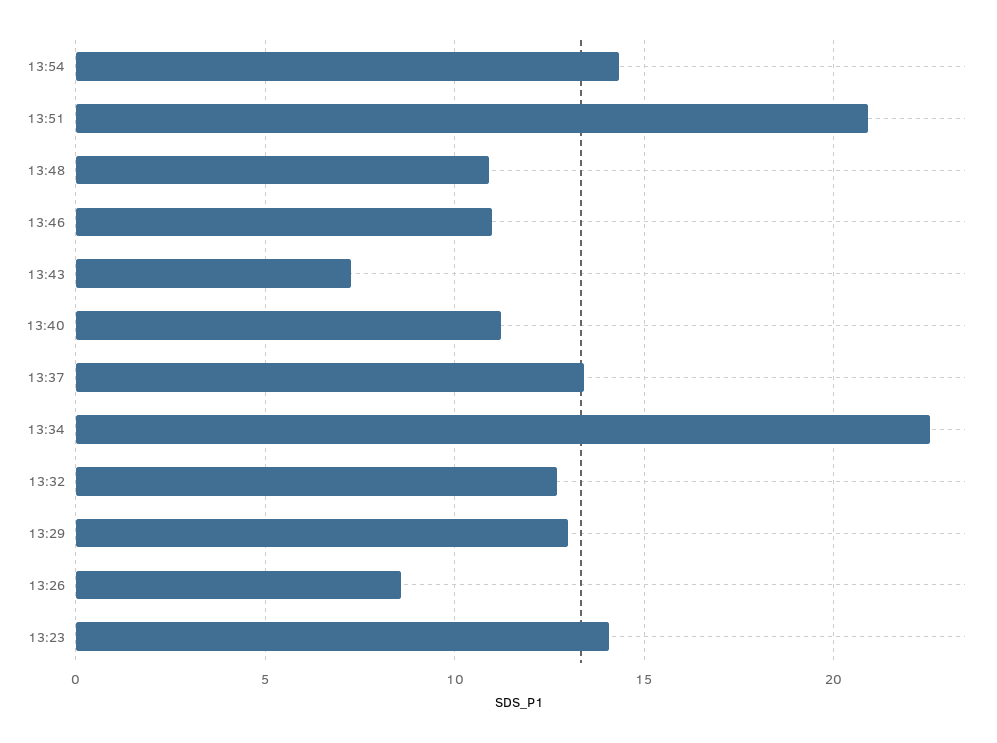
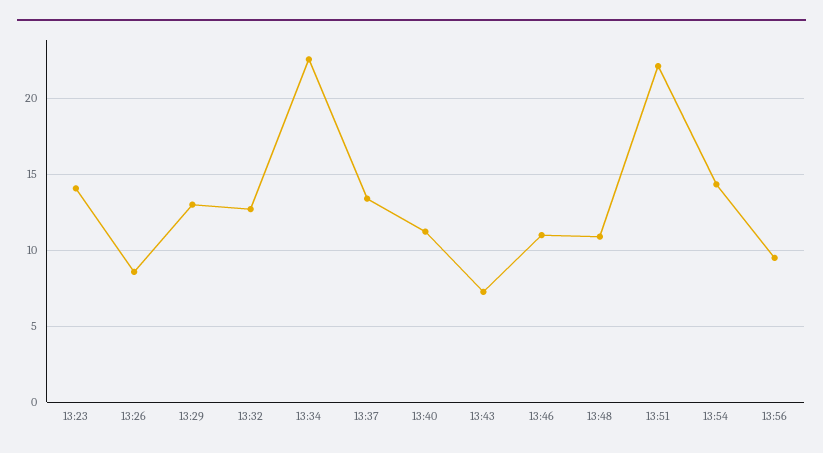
13:51: 21 -> 22
13:56: none -> 9.5

